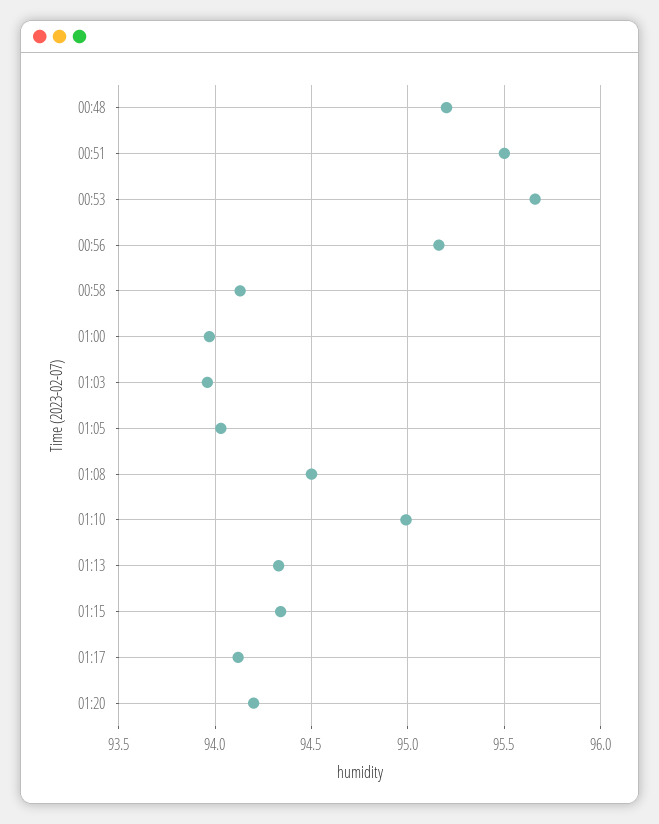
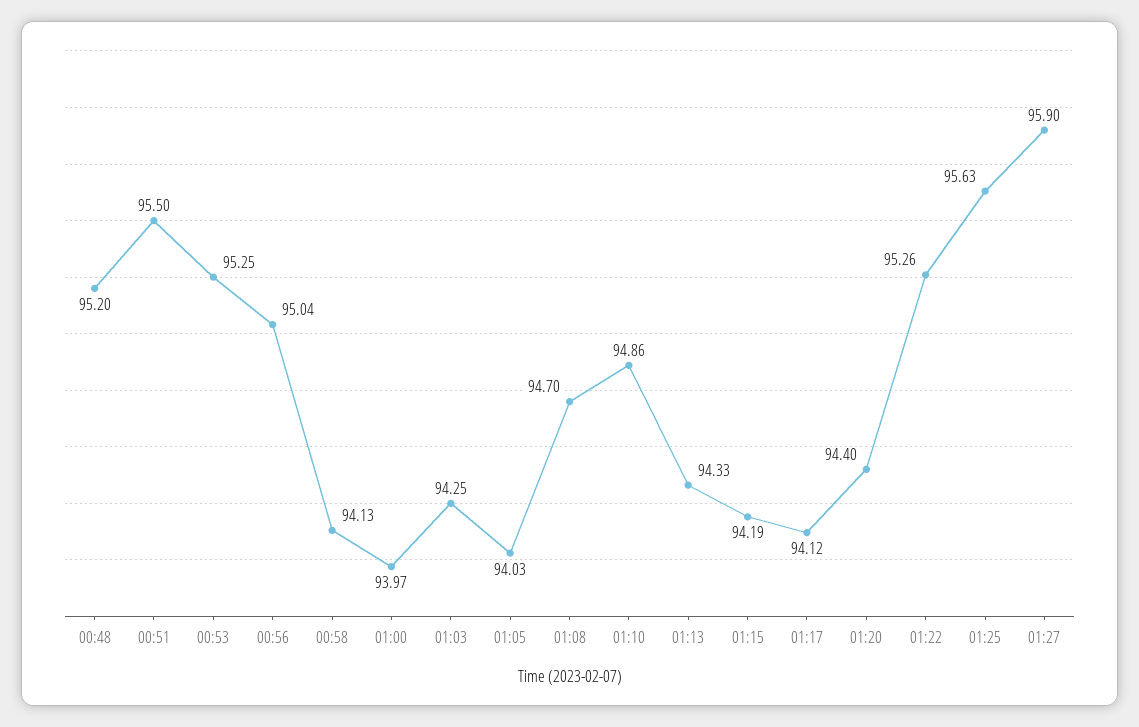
00:53: 95.65 -> 95.25
00:56: 95.15 -> 95.04
01:03: 93.95 -> 94.25
01:08: 94.5 -> 94.7
01:10: 95 -> 94.86
01:15: 94.35 -> 94.19
01:20: 94.2 -> 94.4
01:22: none -> 95.26
01:25: none -> 95.63
01:27: none -> 95.9

